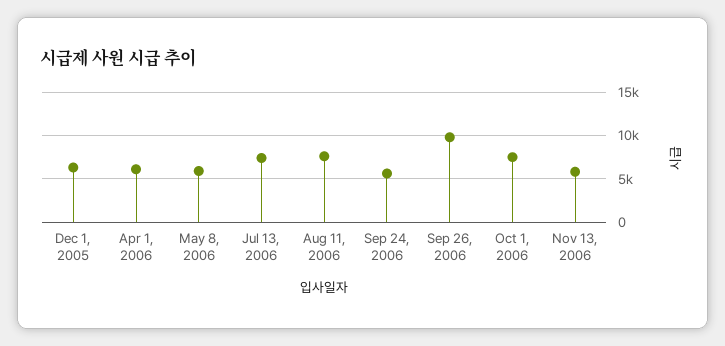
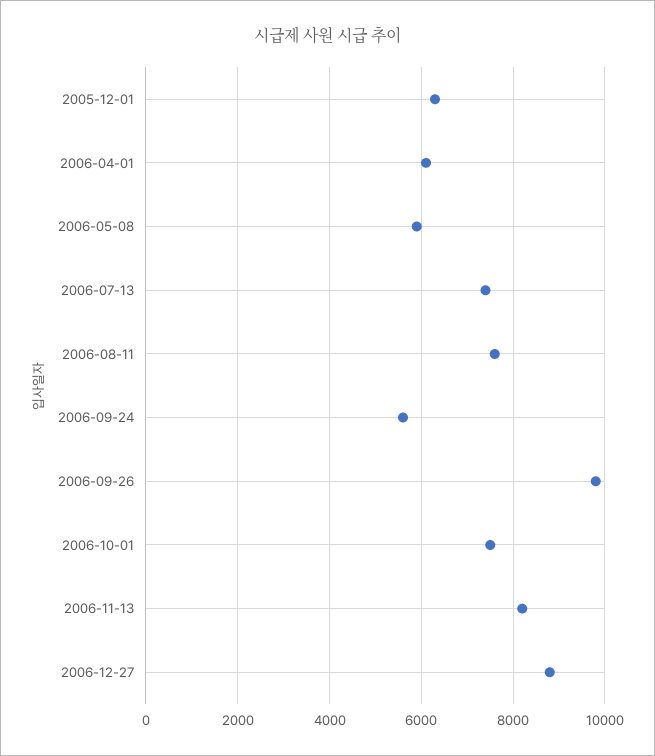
Nov 13, 2006: 6000 -> 8200
2006-12-27: none -> 8800

